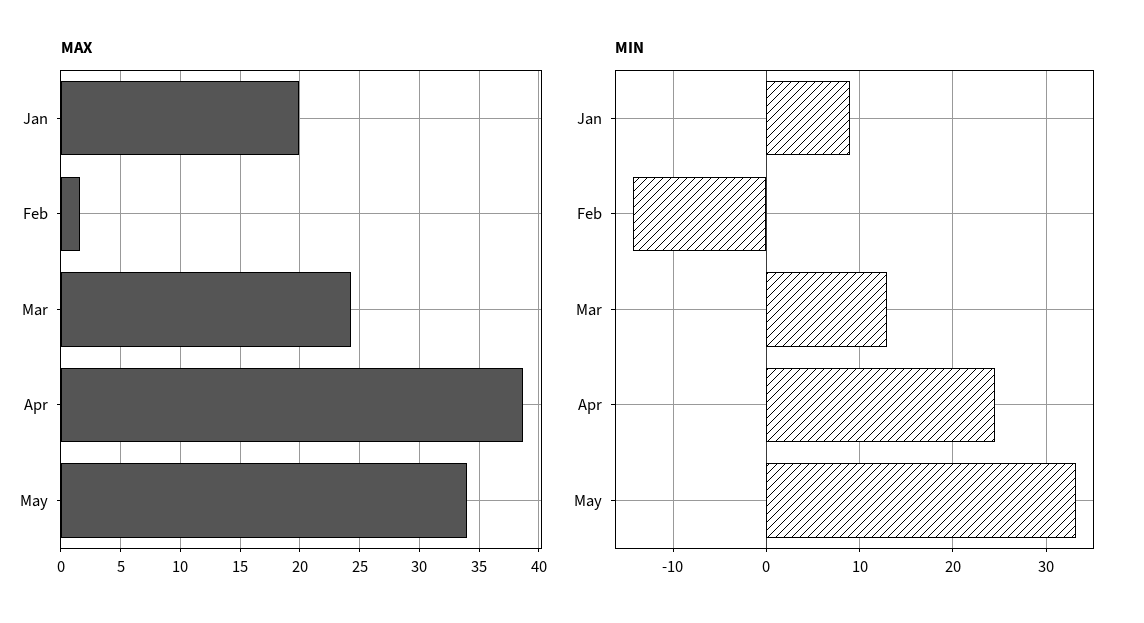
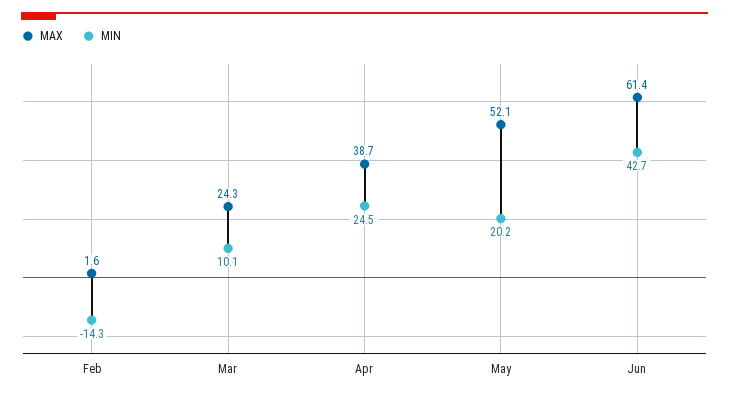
MAX, Jan: 20 -> none
MAX, May: 34 -> 52.1
MIN, Jan: 9 -> none
MIN, Mar: 13 -> 10.1
MIN, May: 33 -> 20.2
MAX, Jun: none -> 61.4
MIN, Jun: none -> 42.7

